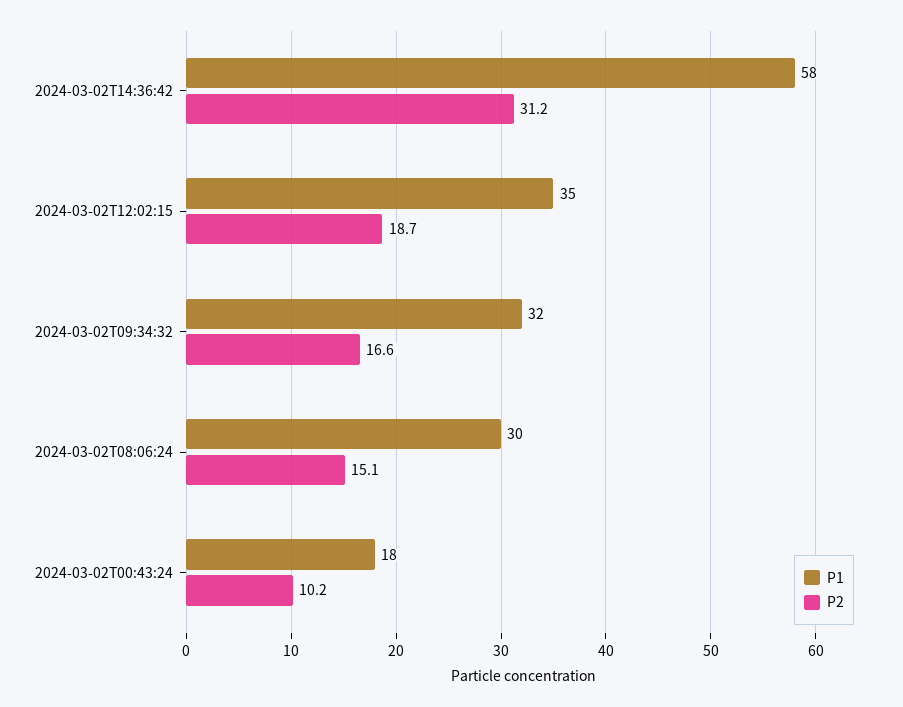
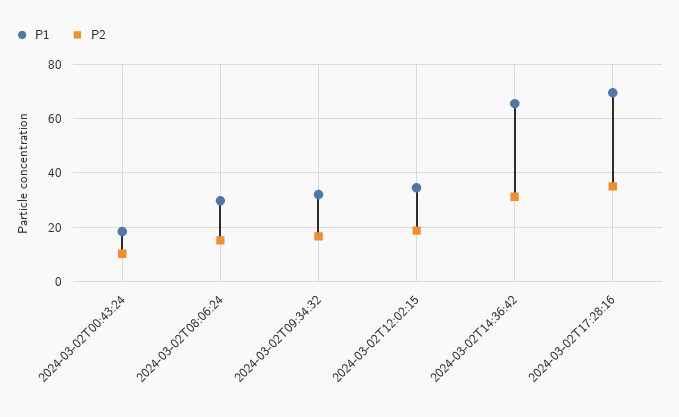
P1, 2024-03-02T14:36:42: 58 -> 65
P1, 2024-03-02T17:28:16: none -> 70
P2, 2024-03-02T17:28:16: none -> 35

